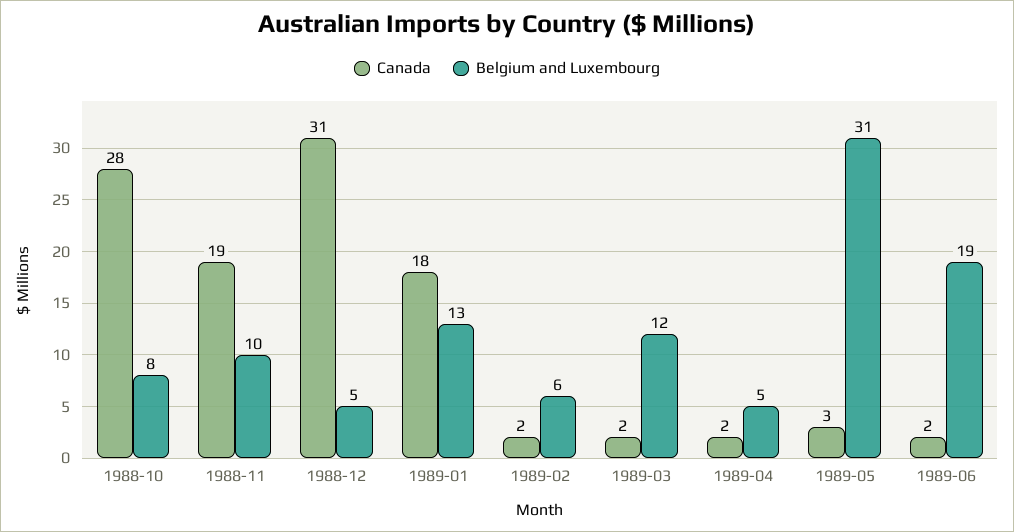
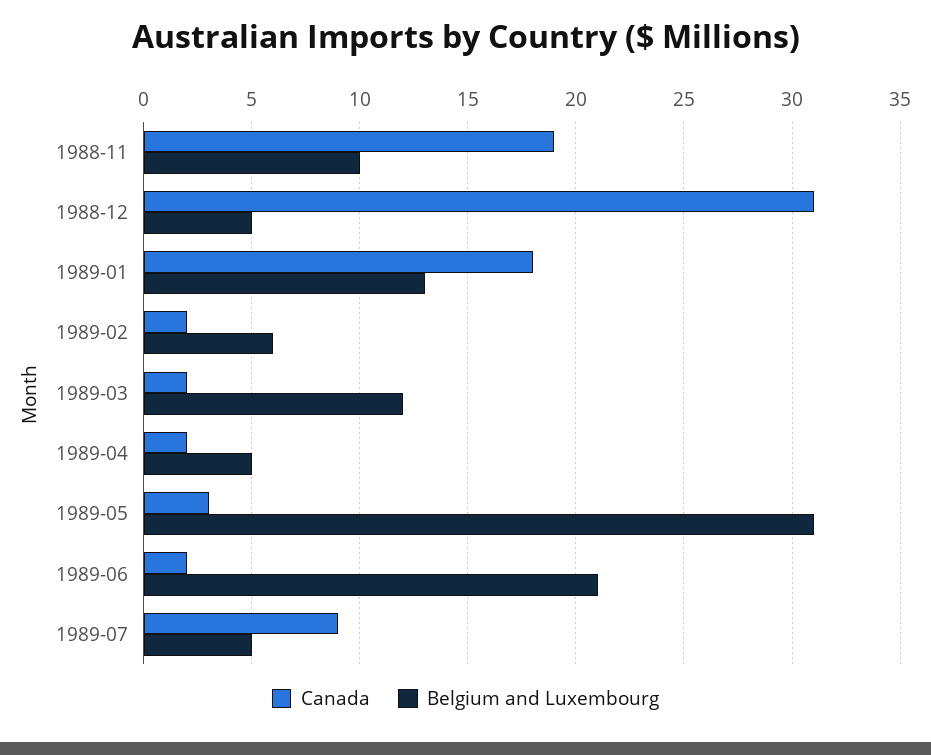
Canada, 1988-10: 28 -> none
Belgium and Luxembourg, 1988-10: 8 -> none
Belgium and Luxembourg, 1989-06: 19 -> 21
Canada, 1989-07: none -> 9
Belgium and Luxembourg, 1989-07: none -> 5

